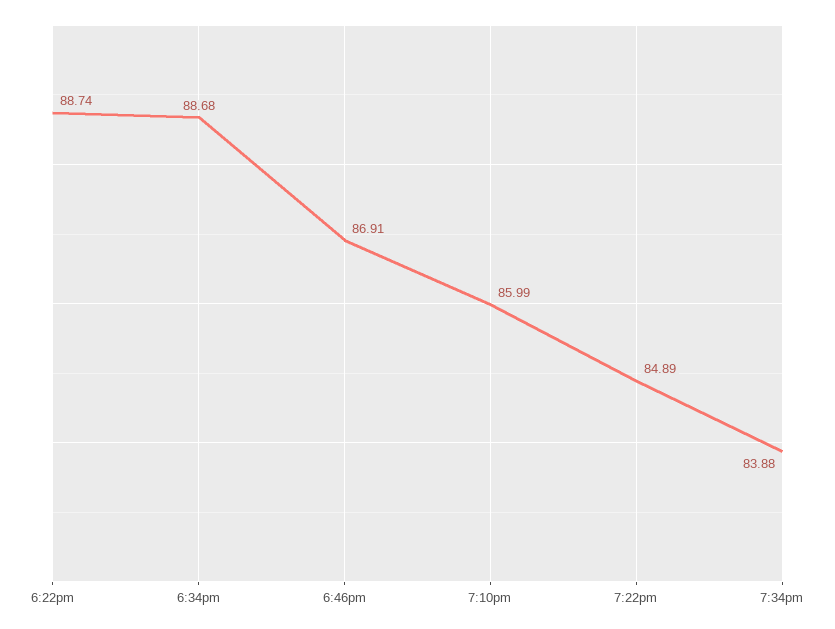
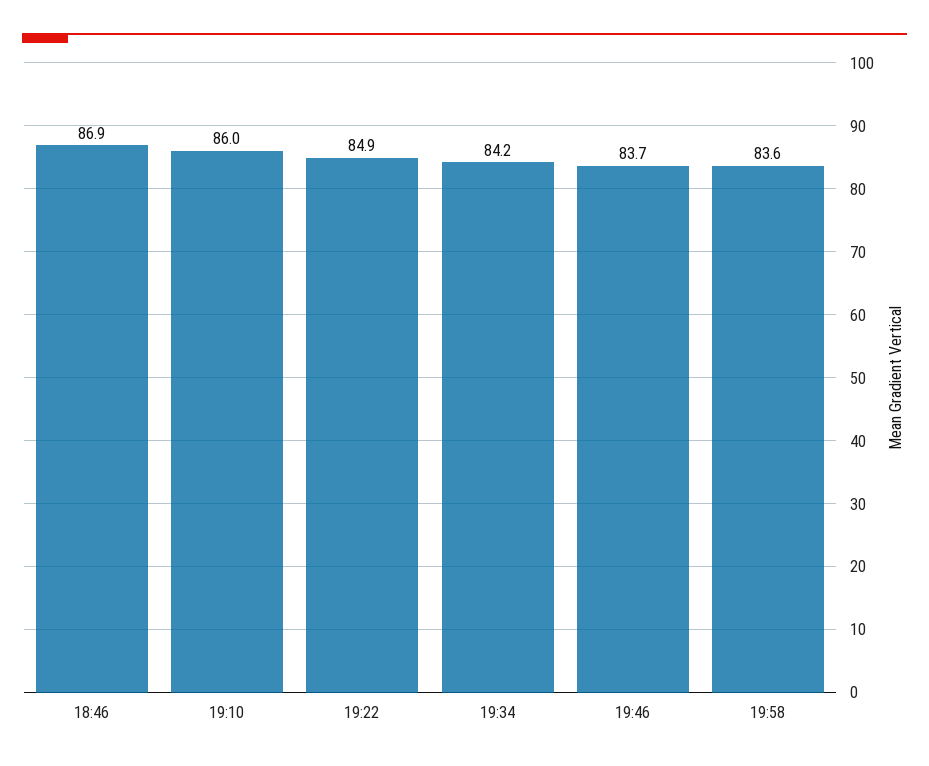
6:22pm: 88.74 -> none
6:34pm: 88.68 -> none
7:34pm: 83.88 -> 84.2
19:46: none -> 83.7
19:58: none -> 83.6

